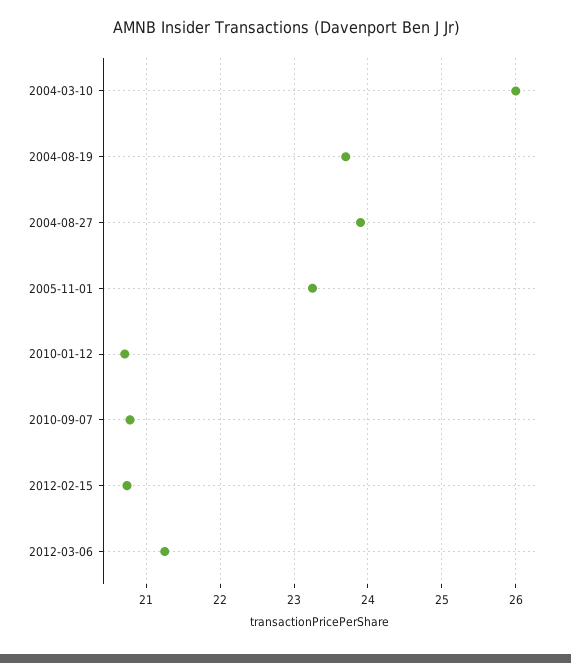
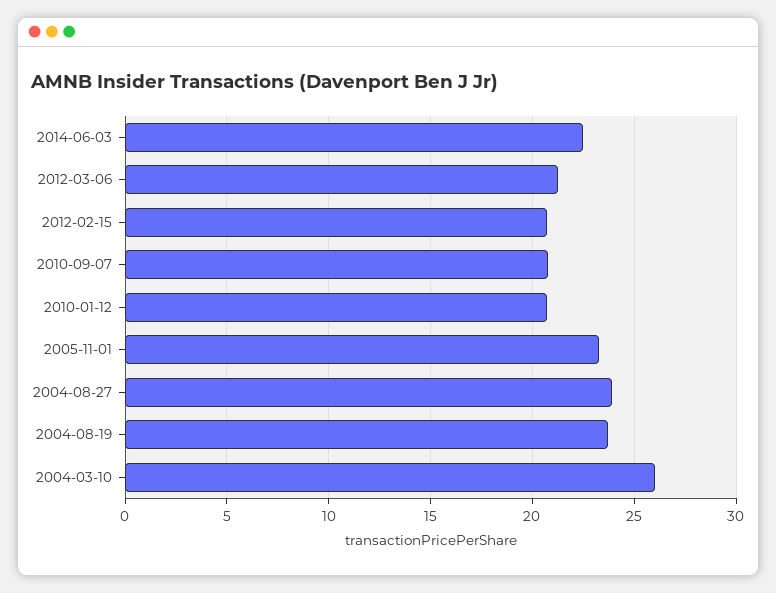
2014-06-03: none -> 22.5

